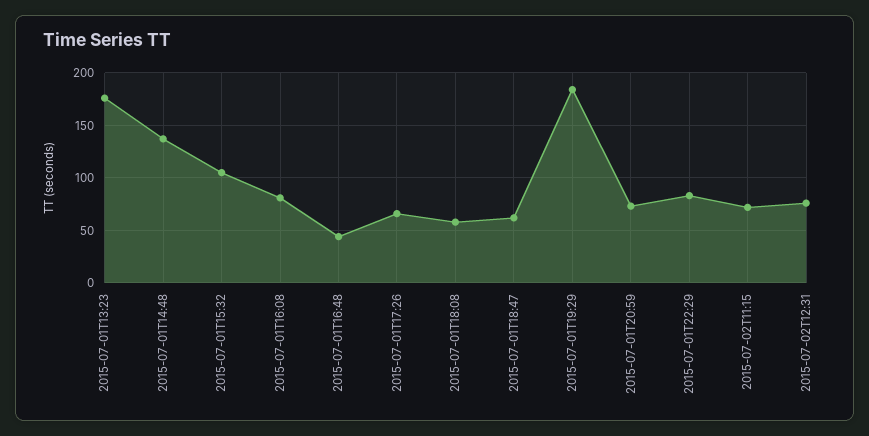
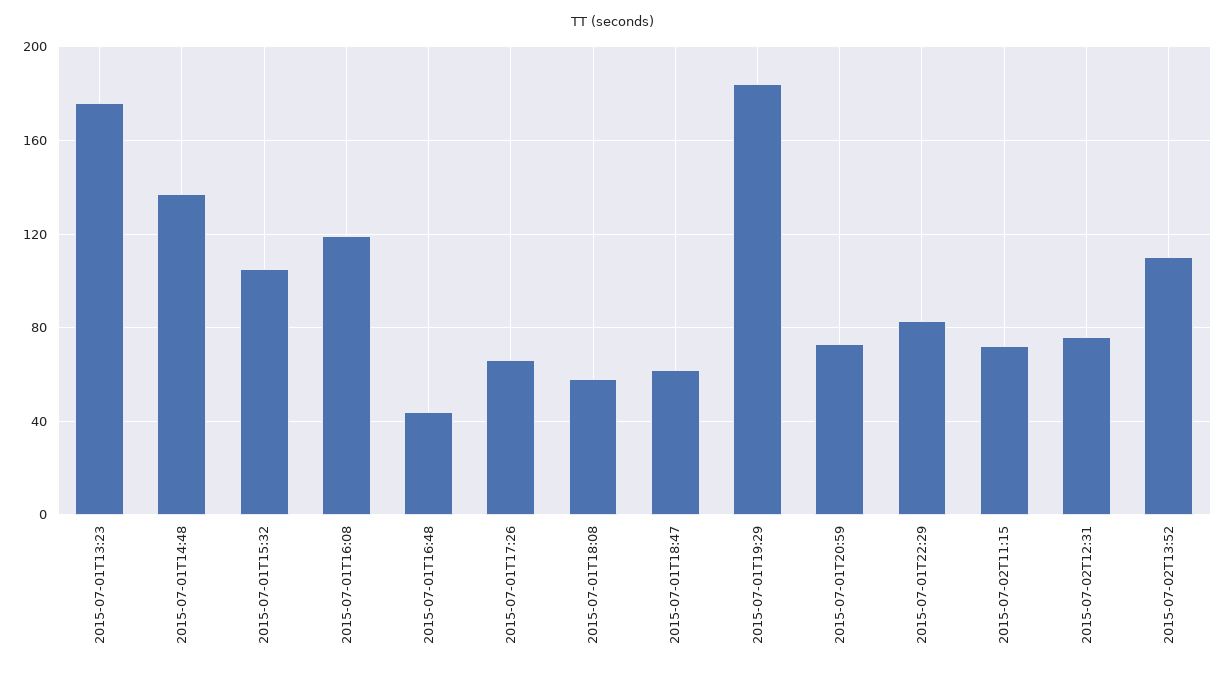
2015-07-01T16:08: 80 -> 120
2015-07-02T13:52: none -> 110

